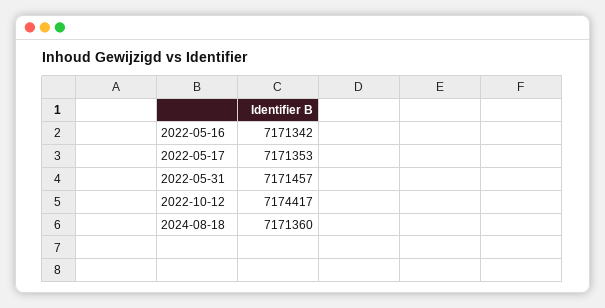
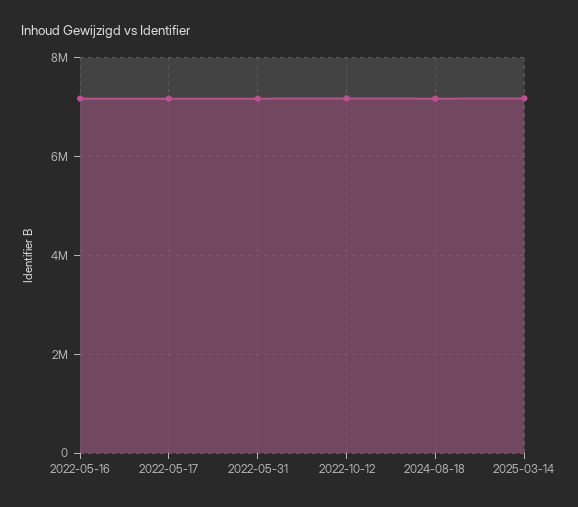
2025-03-14: none -> 7200000

